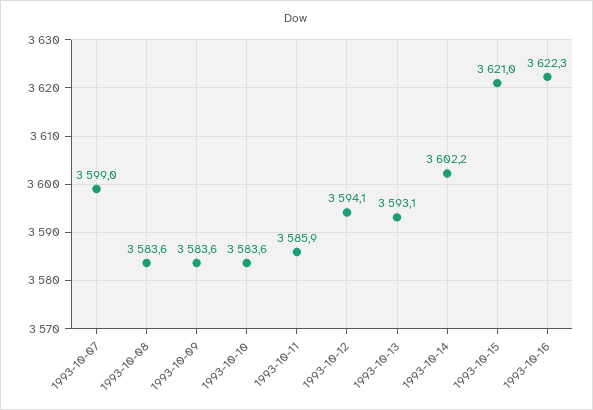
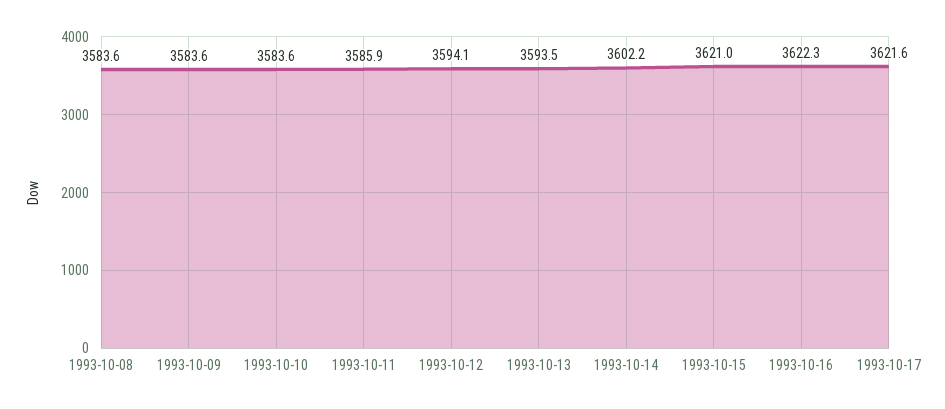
1993-10-07: 3599 -> none
1993-10-13: 3593.1 -> 3593.5
1993-10-17: none -> 3621.6

